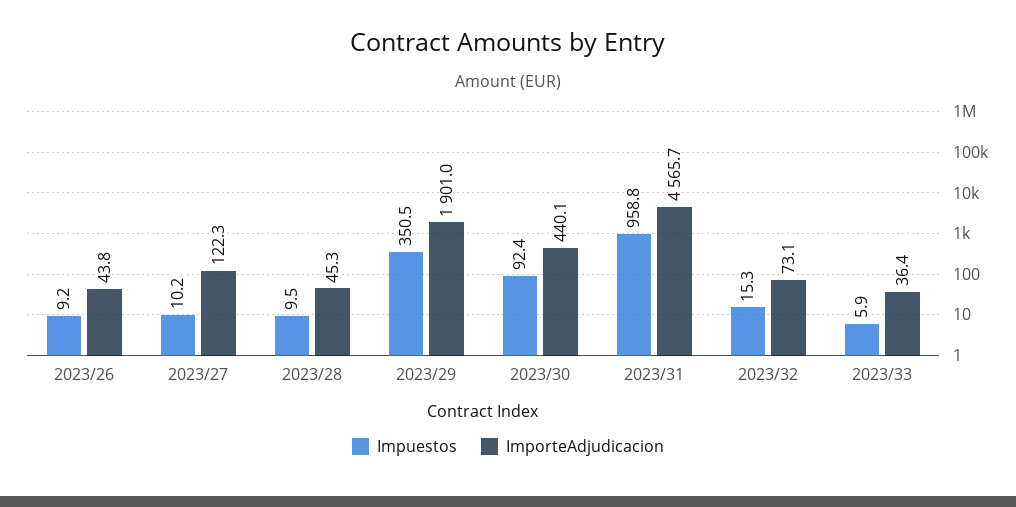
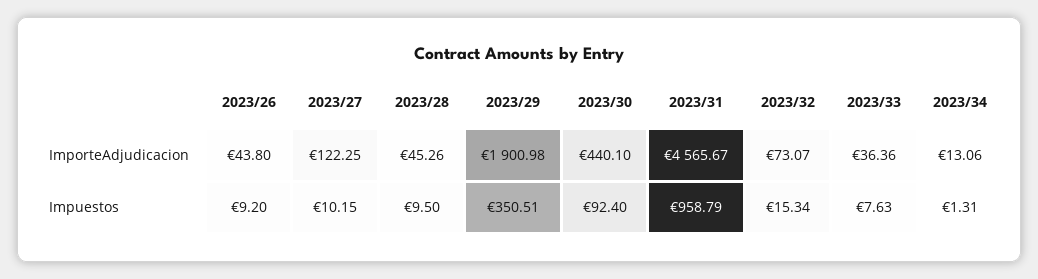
Impuestos, 2023/33: 5.9 -> 7.63
ImporteAdjudicacion, 2023/34: none -> 13.06
Impuestos, 2023/34: none -> 1.31

